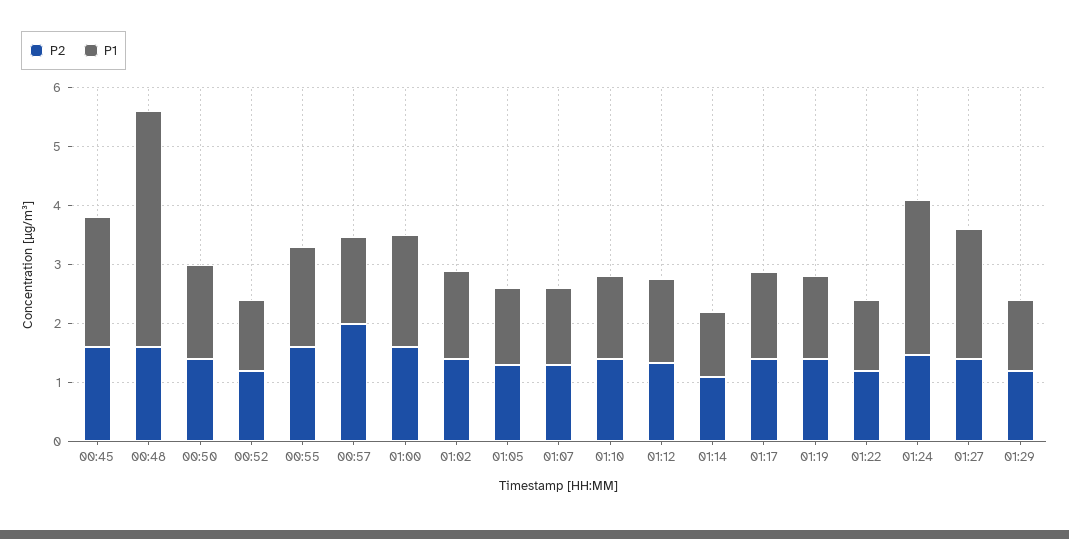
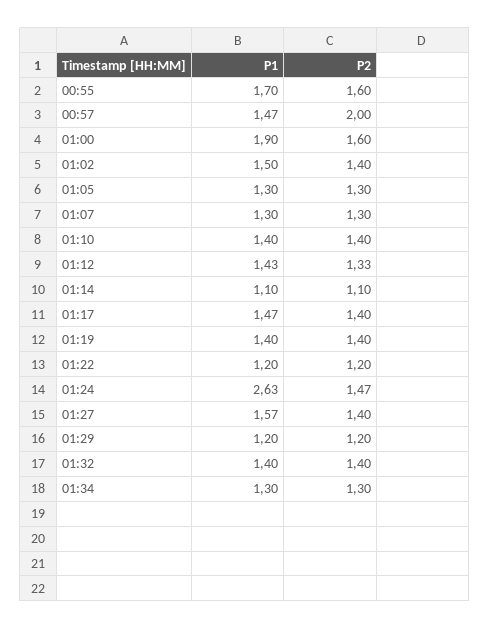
P2, 00:45: 1.6 -> none
P1, 00:45: 2.2 -> none
P2, 00:48: 1.6 -> none
P1, 00:48: 4 -> none
P2, 00:50: 1.4 -> none
P1, 00:50: 1.6 -> none
P2, 00:52: 1.2 -> none
P1, 00:52: 1.2 -> none
P1, 01:27: 2.2 -> 1.57
P1, 01:32: none -> 1.4
P2, 01:32: none -> 1.4
P1, 01:34: none -> 1.3
P2, 01:34: none -> 1.3

